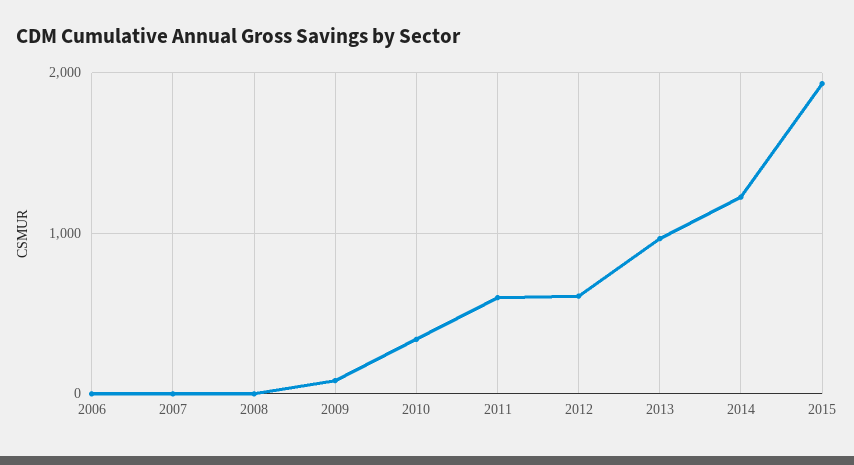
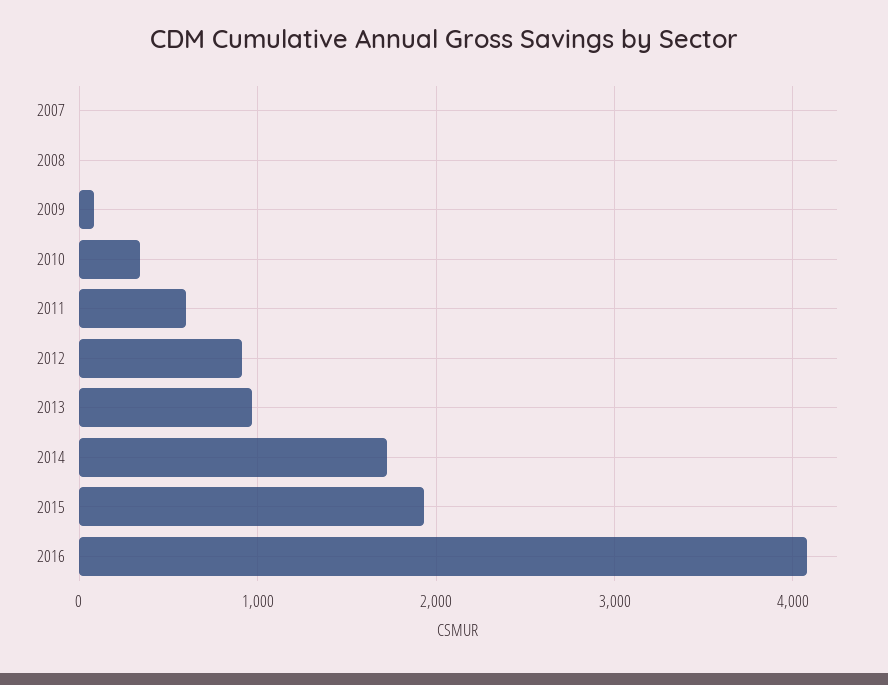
2006: 0 -> none
2012: 600 -> 900
2014: 1200 -> 1700
2016: none -> 4100

